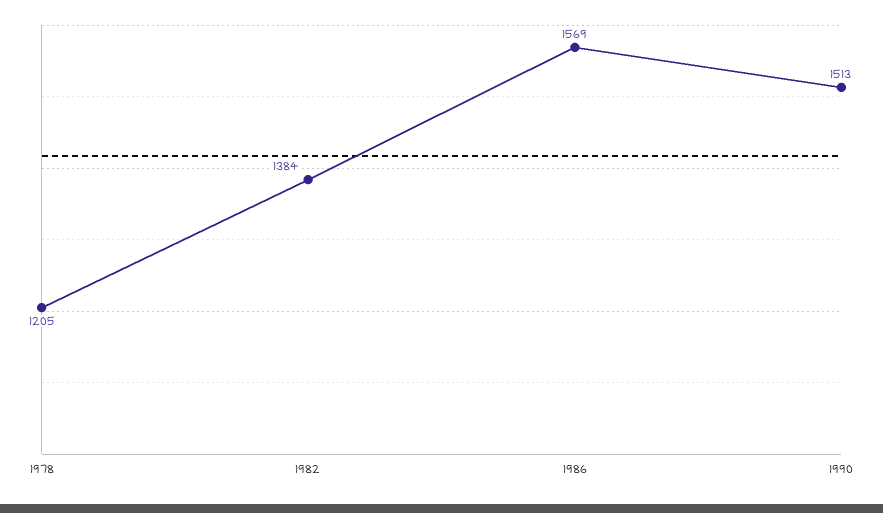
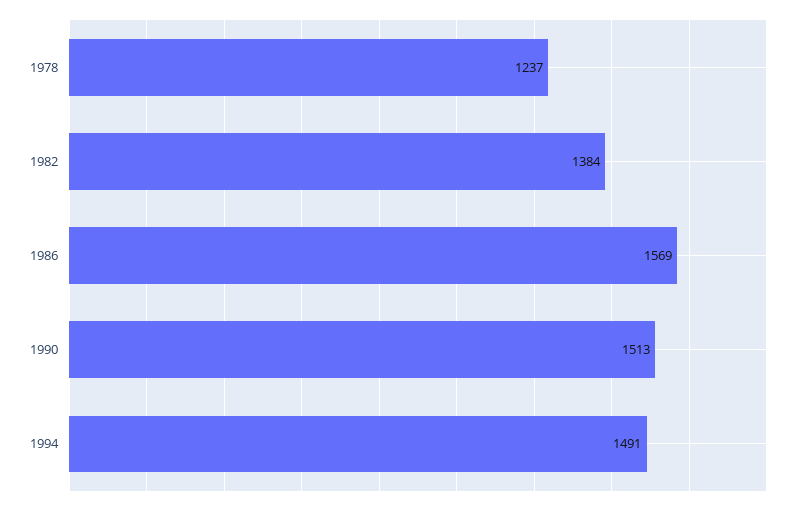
1978: 1205 -> 1237
1994: none -> 1491

